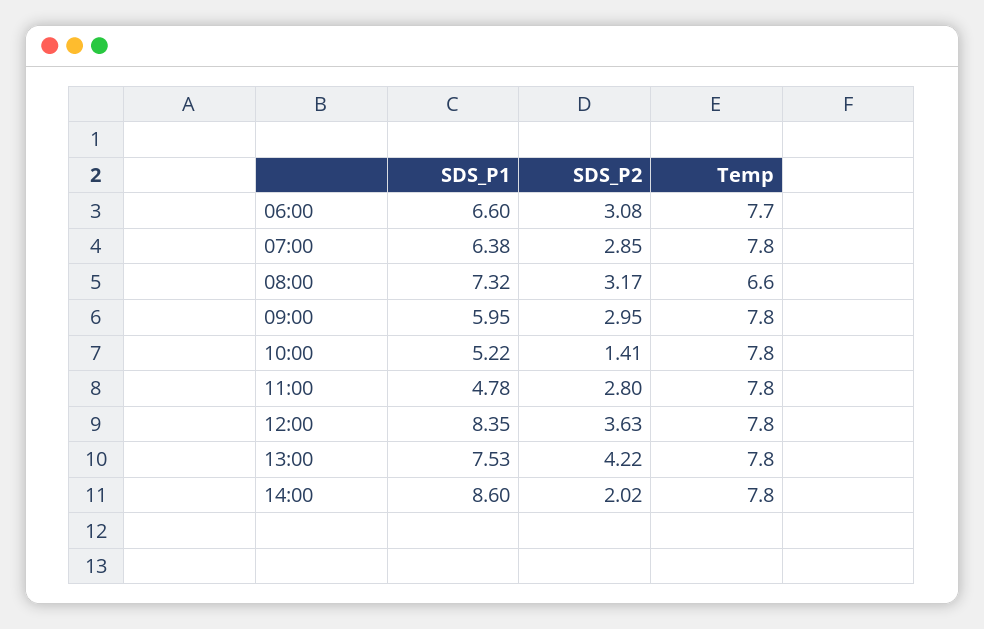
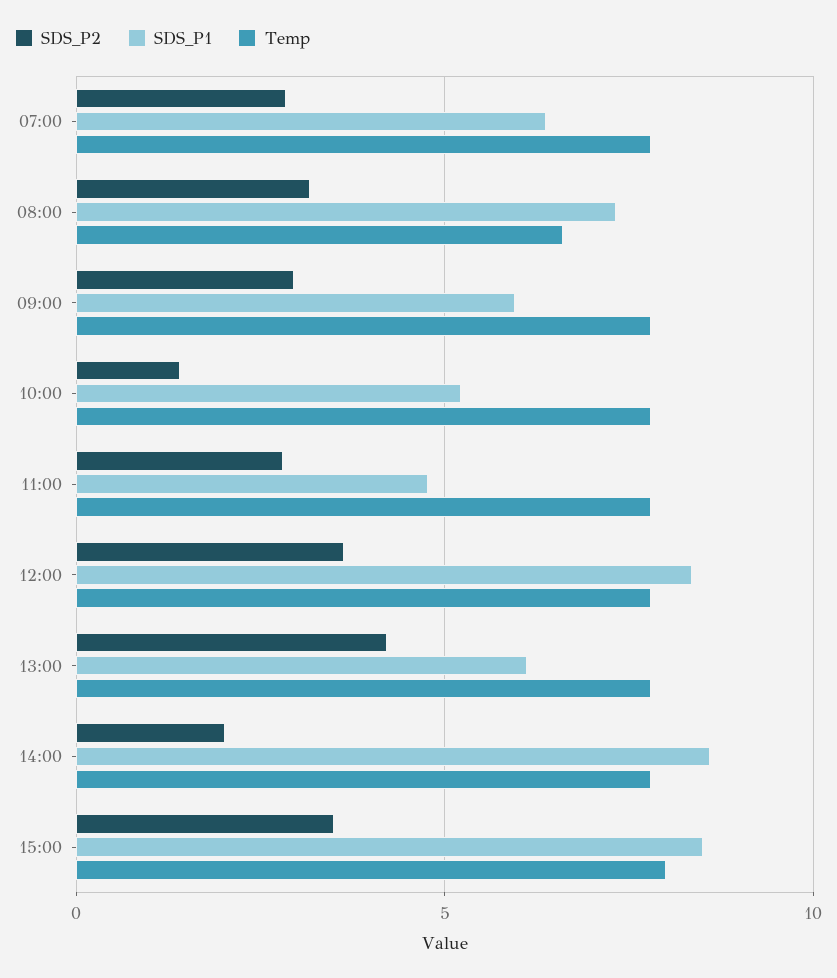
SDS_P1, 06:00: 6.6 -> none
SDS_P2, 06:00: 3.08 -> none
Temp, 06:00: 7.7 -> none
SDS_P1, 13:00: 7.53 -> 6
SDS_P2, 15:00: none -> 3.5
SDS_P1, 15:00: none -> 8.5
Temp, 15:00: none -> 8

